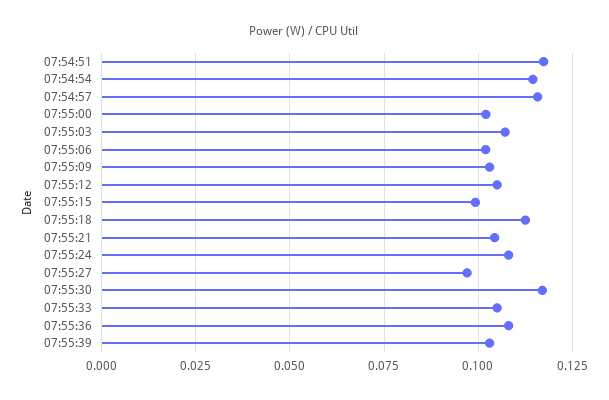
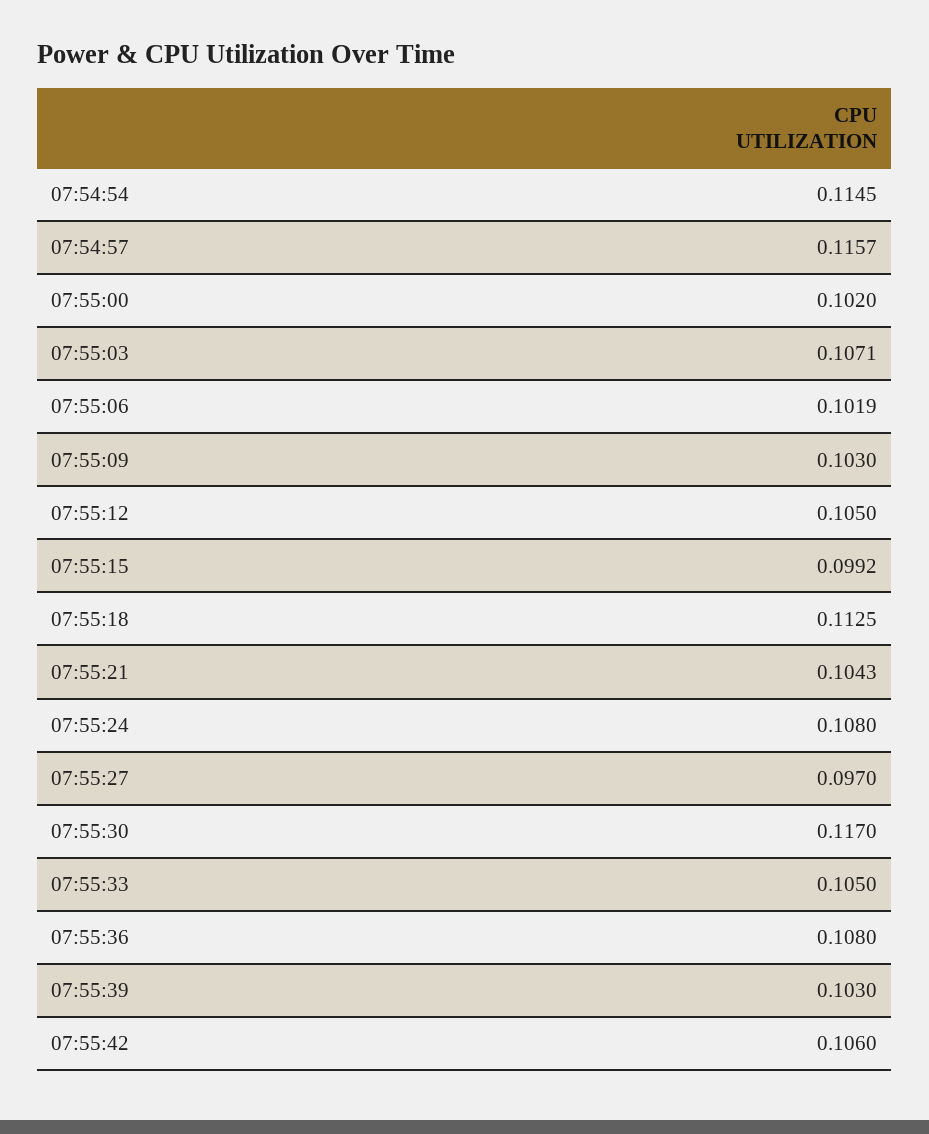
07:54:51: 0.1175 -> none
07:55:42: none -> 0.106

